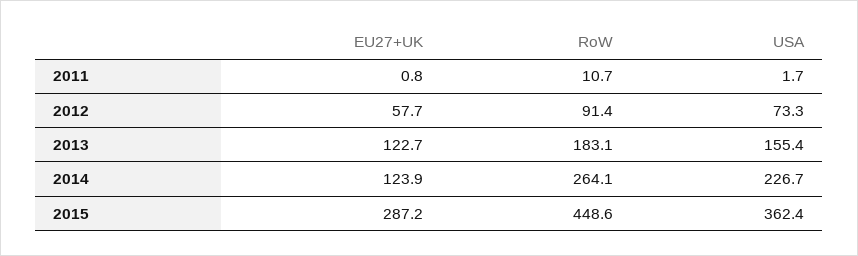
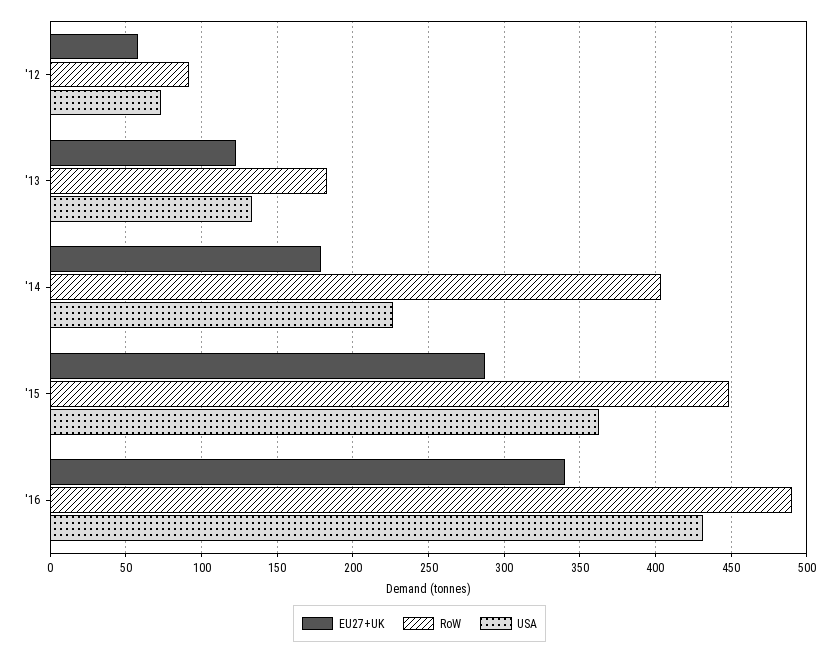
EU27+UK, 2011: 0.8 -> none
RoW, 2011: 10.7 -> none
USA, 2011: 1.7 -> none
USA, 2013: 155.4 -> 135
EU27+UK, 2014: 123.9 -> 180
RoW, 2014: 264.1 -> 405
EU27+UK, '16: none -> 340
RoW, '16: none -> 490
USA, '16: none -> 430

